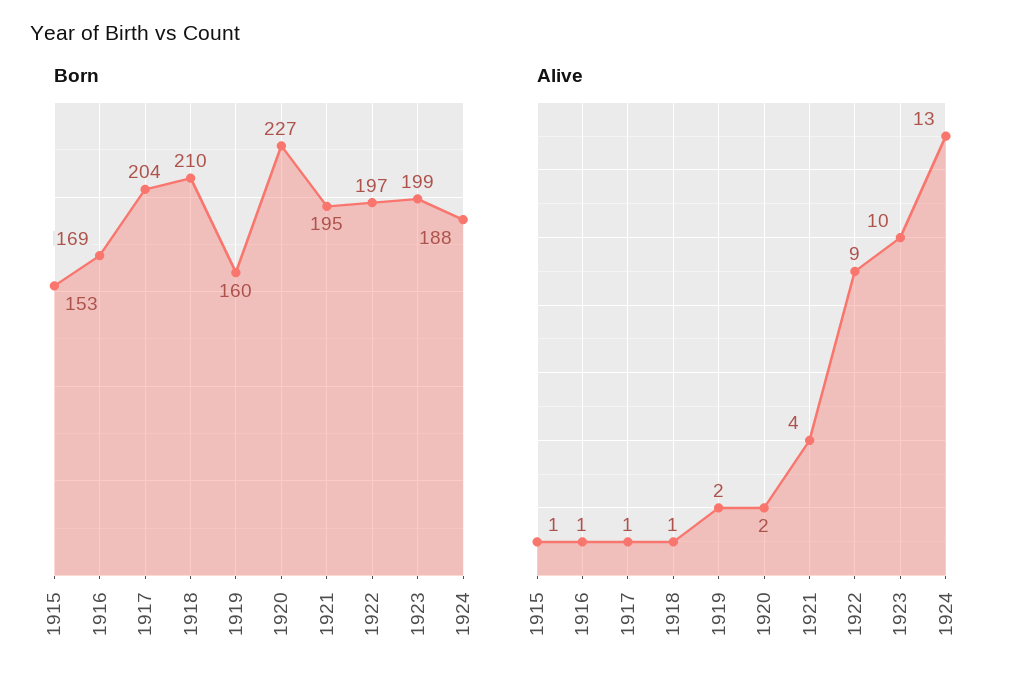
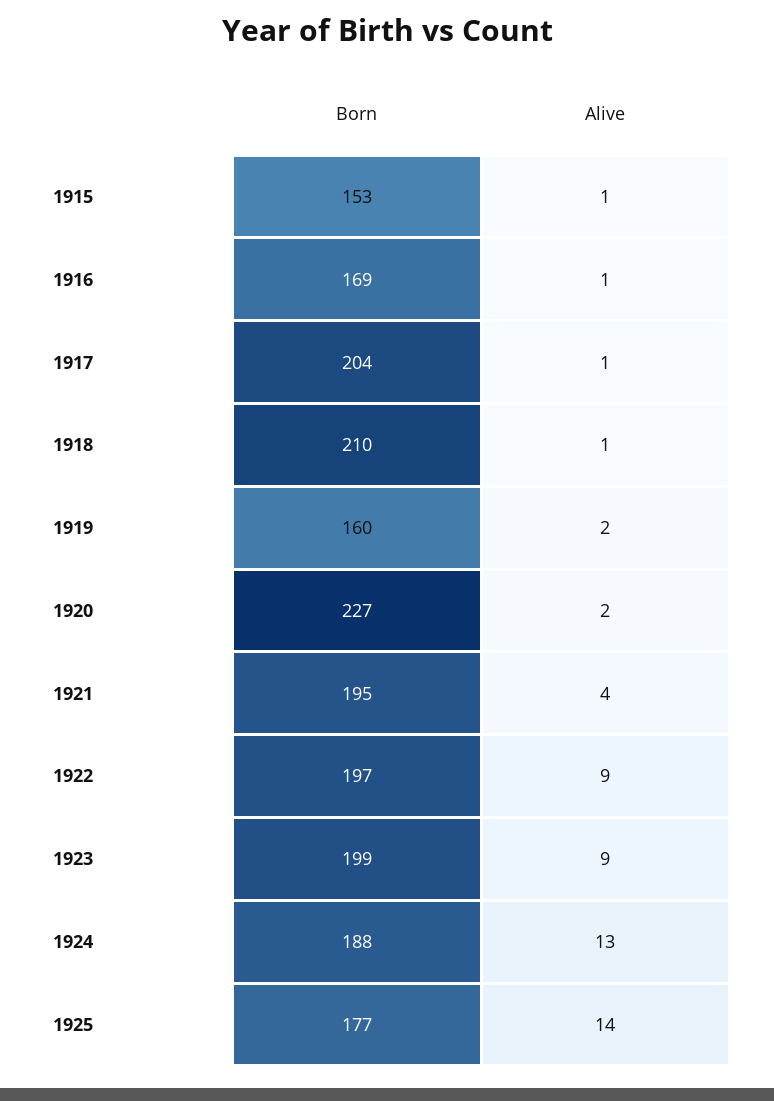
Alive, 1923: 10 -> 9
Born, 1925: none -> 177
Alive, 1925: none -> 14

